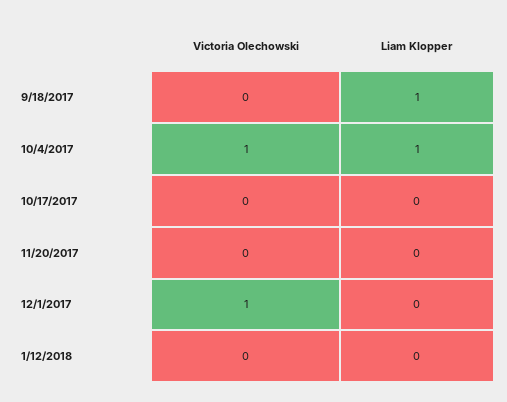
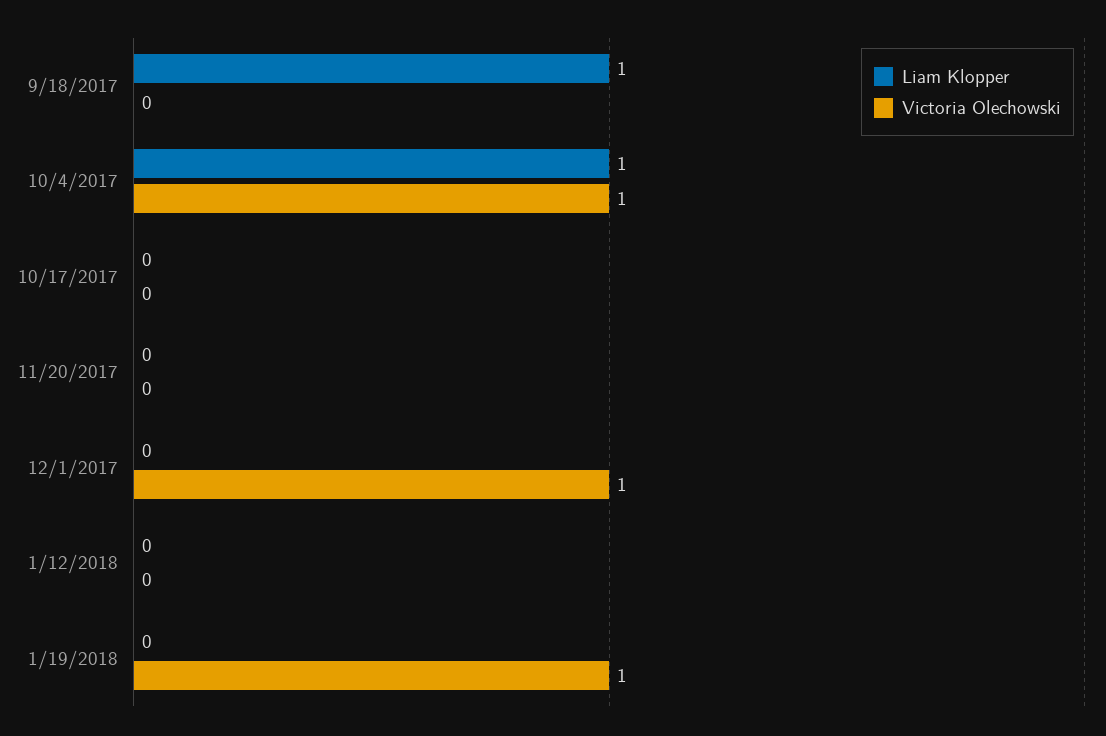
Liam Klopper, 1/19/2018: none -> 0
Victoria Olechowski, 1/19/2018: none -> 1

